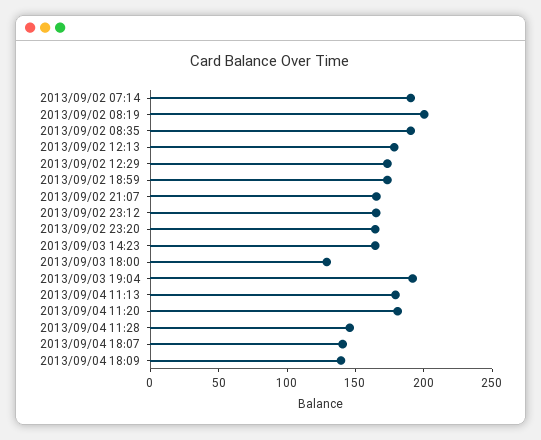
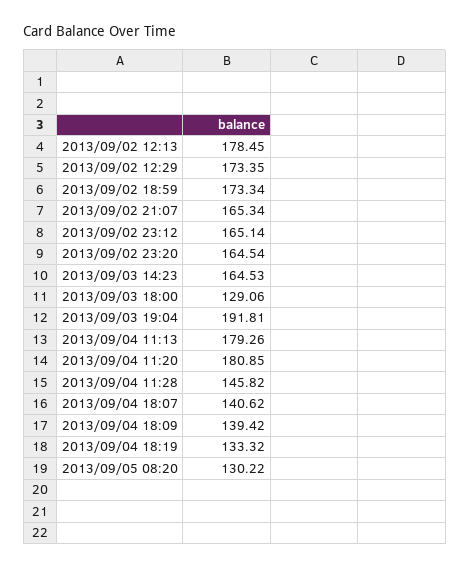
2013/09/02 07:14: 190 -> none
2013/09/02 08:19: 200 -> none
2013/09/02 08:35: 190 -> none
2013/09/04 18:19: none -> 133.32
2013/09/05 08:20: none -> 130.22

